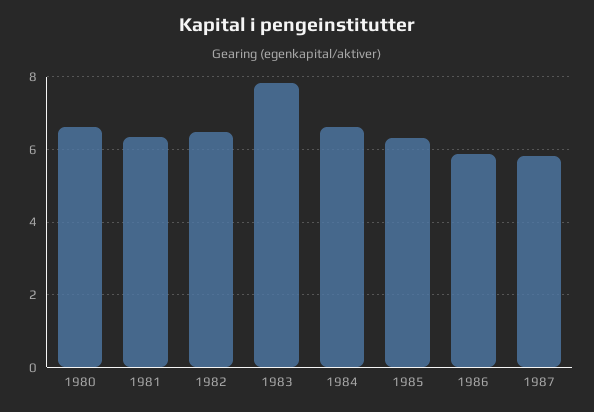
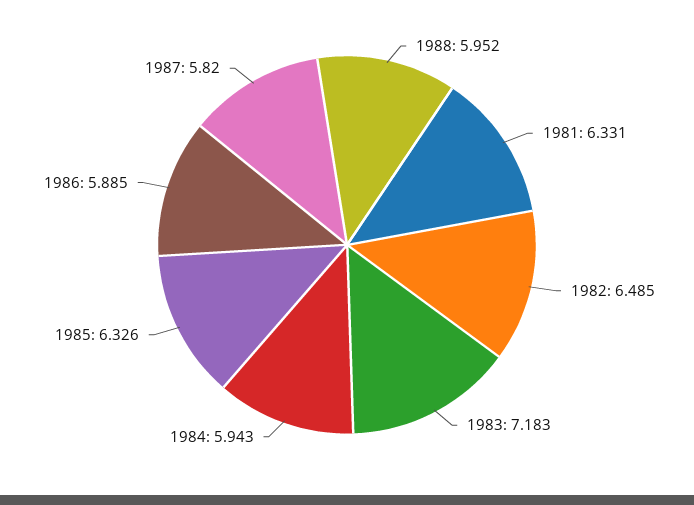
1980: 6.6 -> none
1983: 7.8 -> 7.183
1984: 6.6 -> 5.943
1988: none -> 5.952

